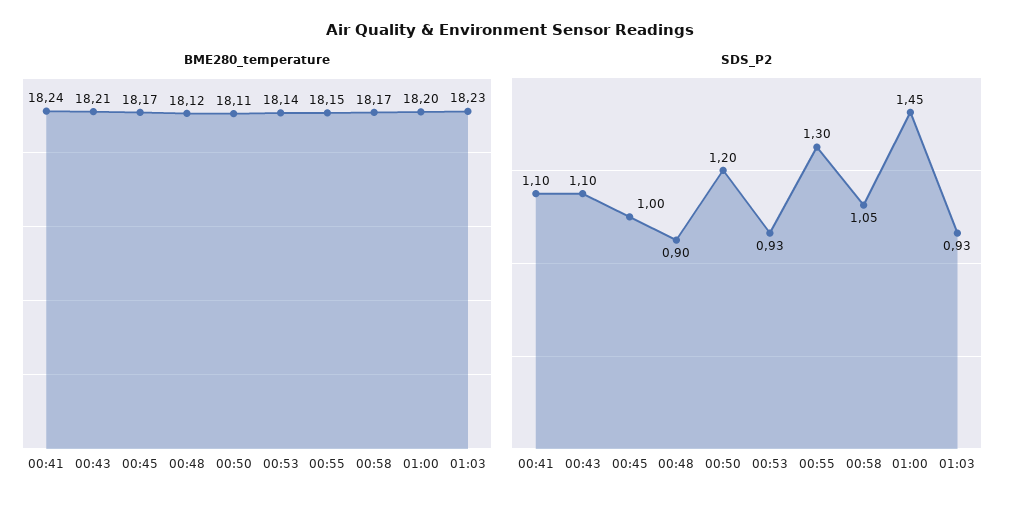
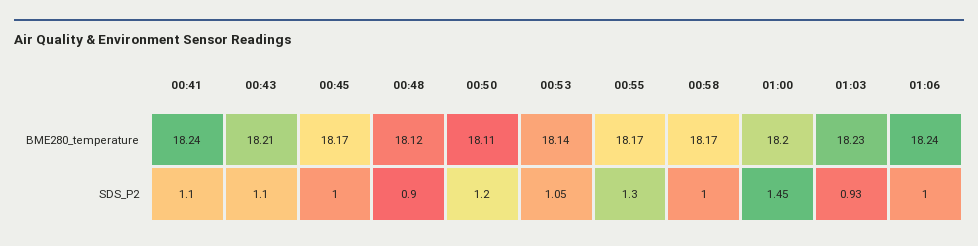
BME280_temperature, 00:55: 18.15 -> 18.17
SDS_P2, 00:53: 0.93 -> 1.05
SDS_P2, 00:58: 1.05 -> 1
BME280_temperature, 01:06: none -> 18.24
SDS_P2, 01:06: none -> 1

